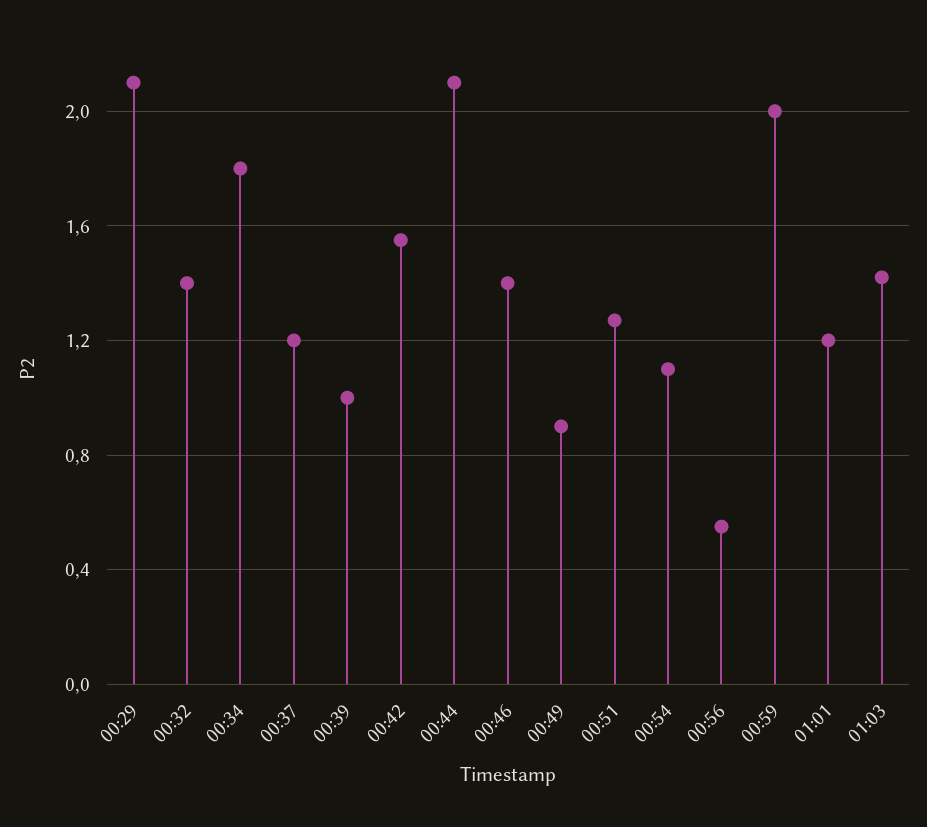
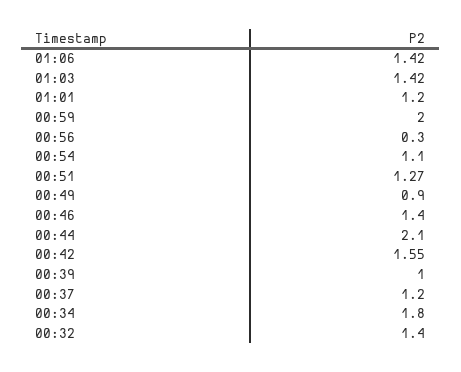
00:29: 2.1 -> none
00:56: 0.55 -> 0.3
01:06: none -> 1.42

